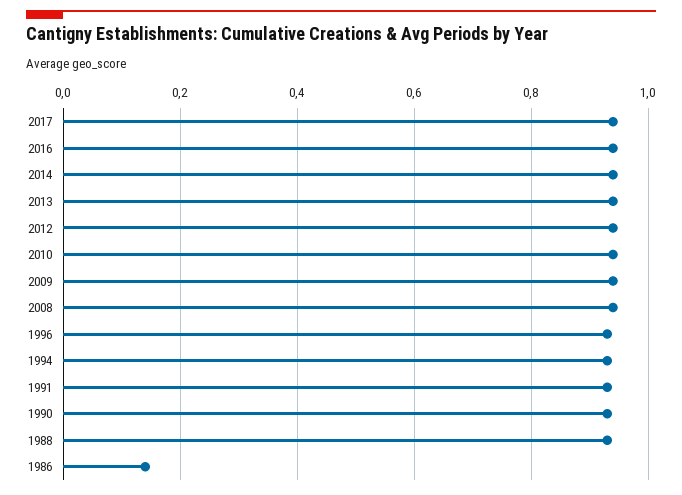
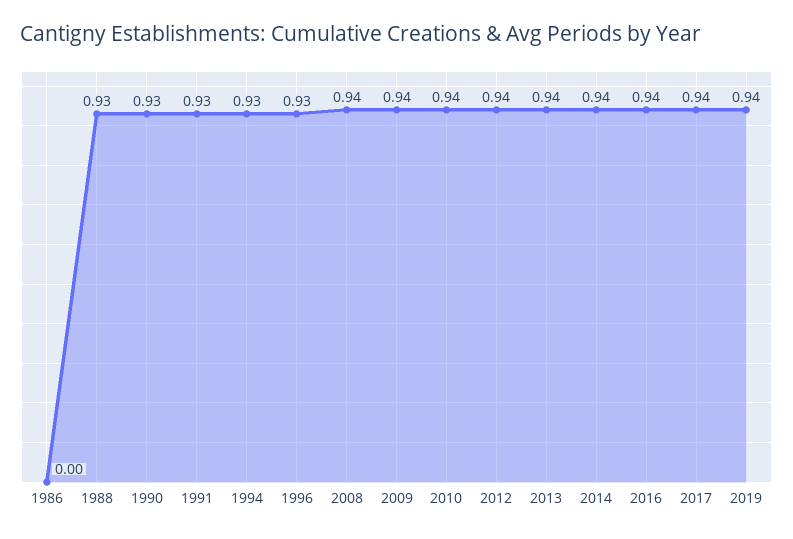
1986: 0.15 -> 0
2019: none -> 0.94

